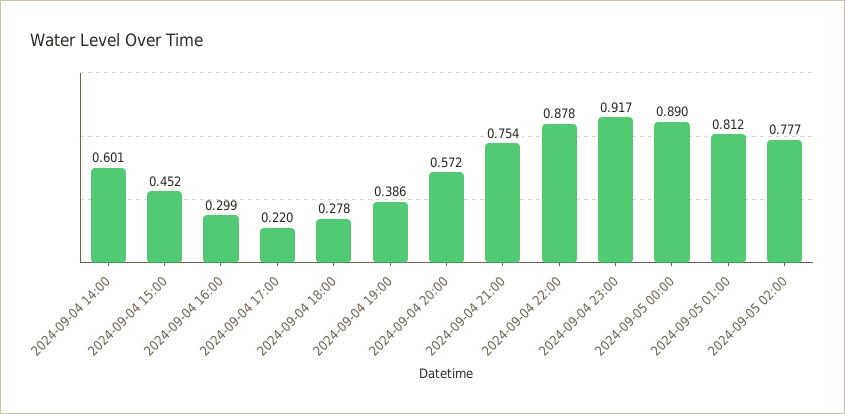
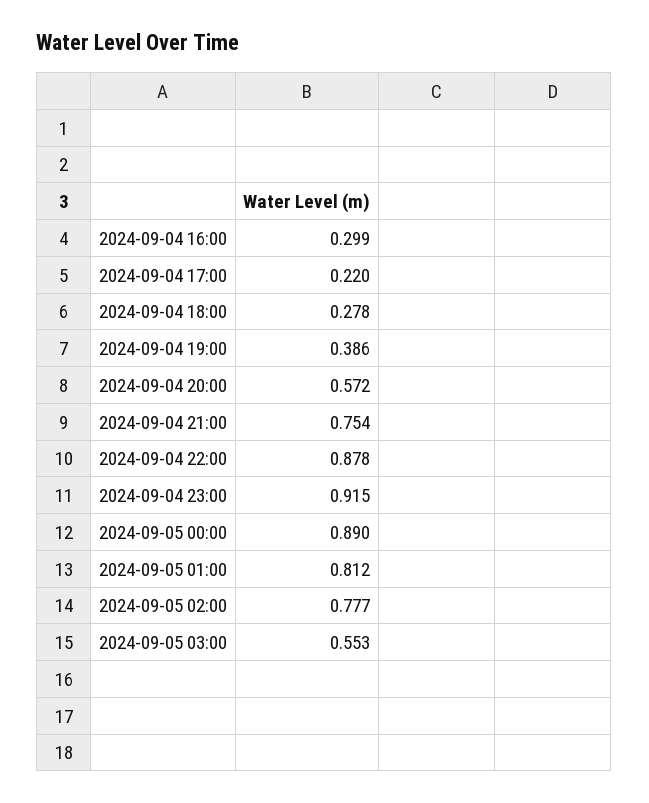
2024-09-04 14:00: 0.601 -> none
2024-09-04 15:00: 0.452 -> none
2024-09-04 23:00: 0.917 -> 0.915
2024-09-05 03:00: none -> 0.553

